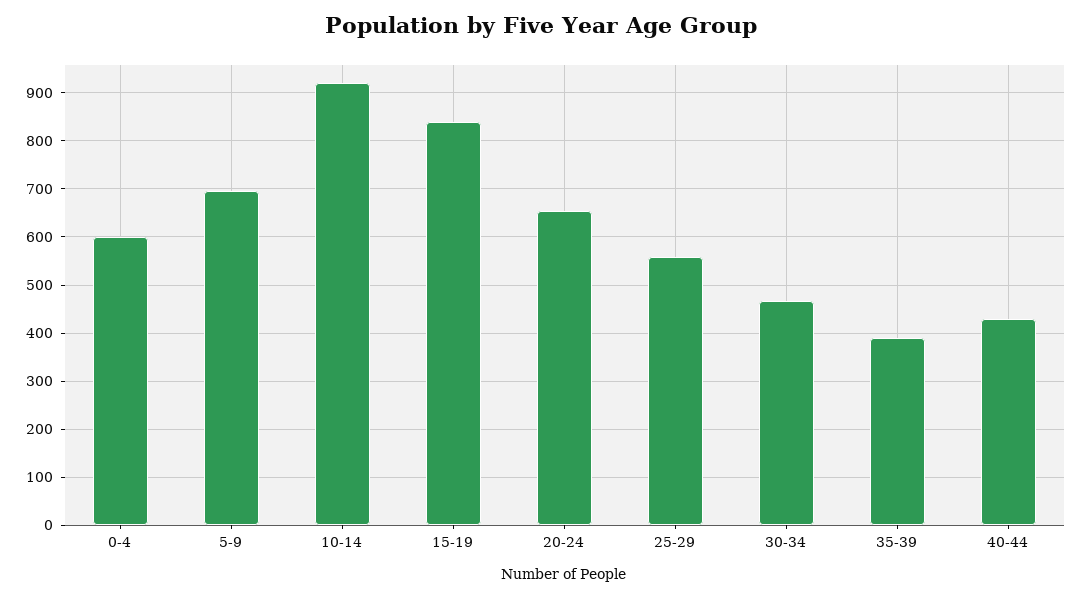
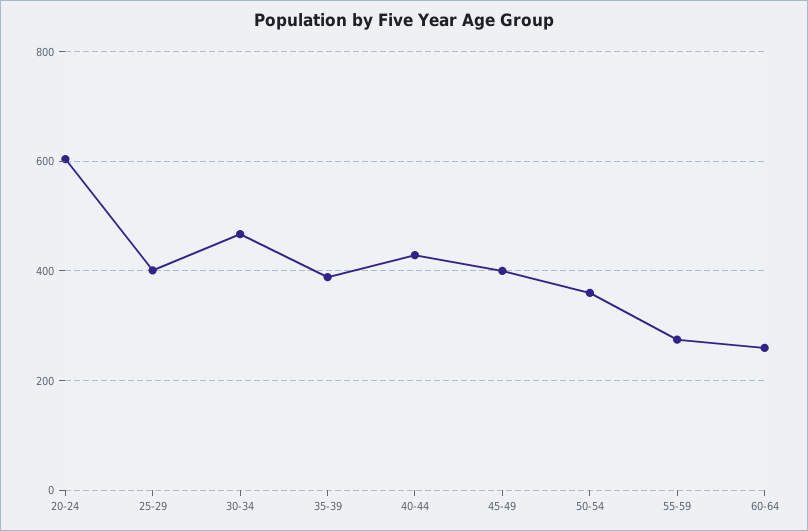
0-4: 600 -> none
5-9: 700 -> none
10-14: 920 -> none
15-19: 840 -> none
20-24: 660 -> 600
25-29: 560 -> 400
45-49: none -> 400
50-54: none -> 360
55-59: none -> 280
60-64: none -> 260

